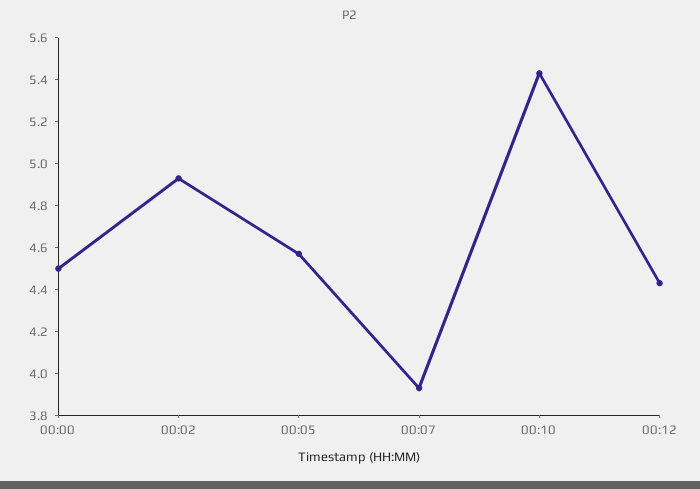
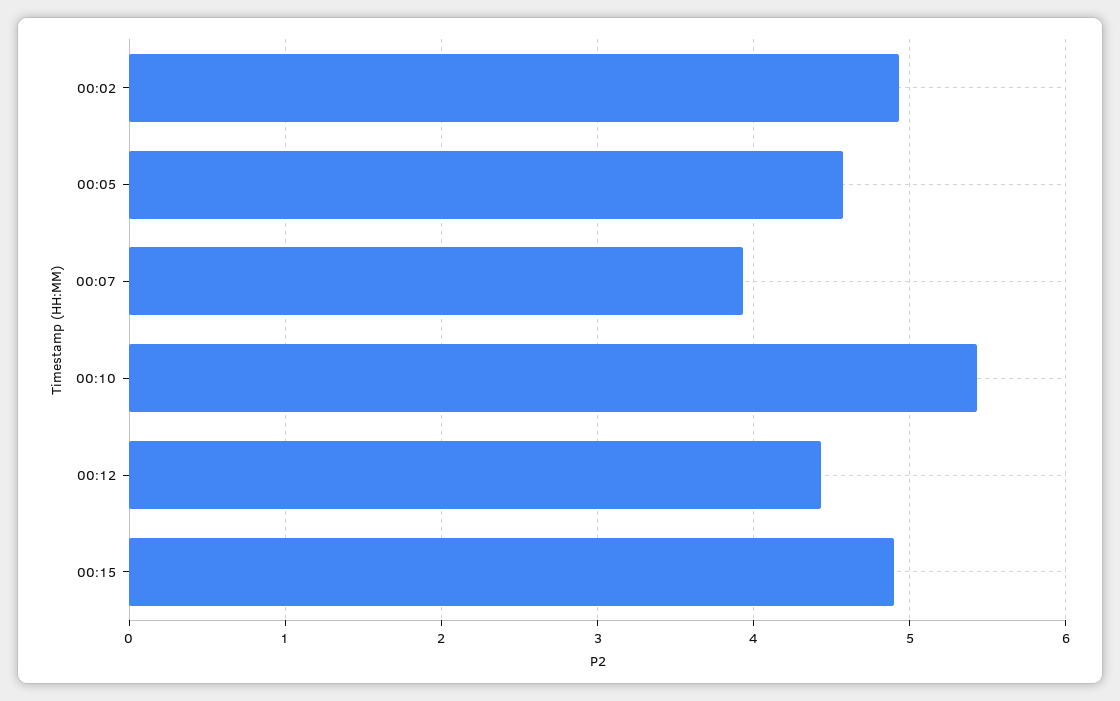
00:00: 4.5 -> none
00:15: none -> 4.9

